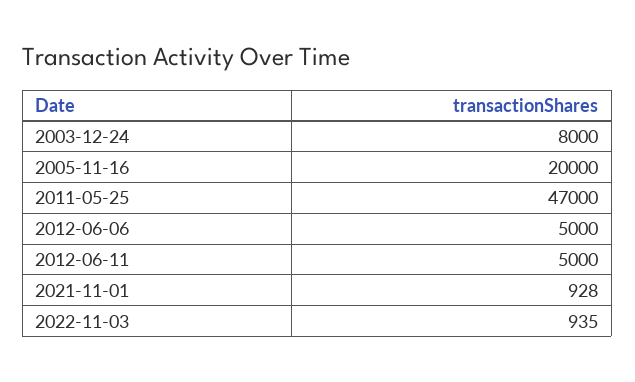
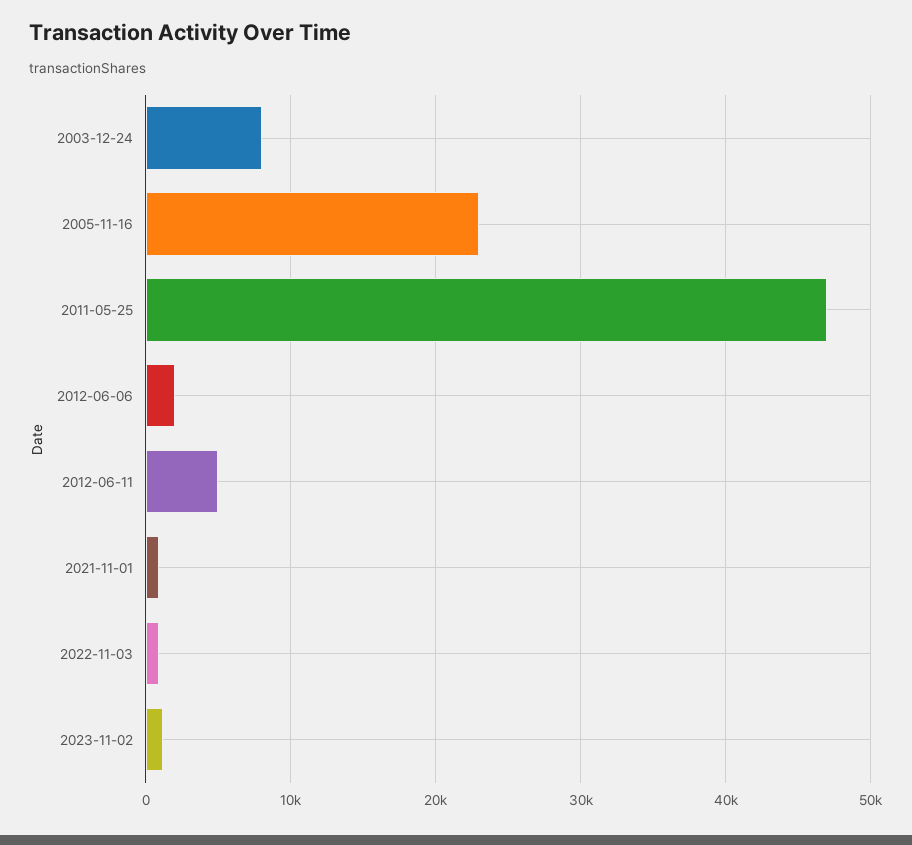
2005-11-16: 20000 -> 23000
2012-06-06: 5000 -> 2000
2023-11-02: none -> 1000

